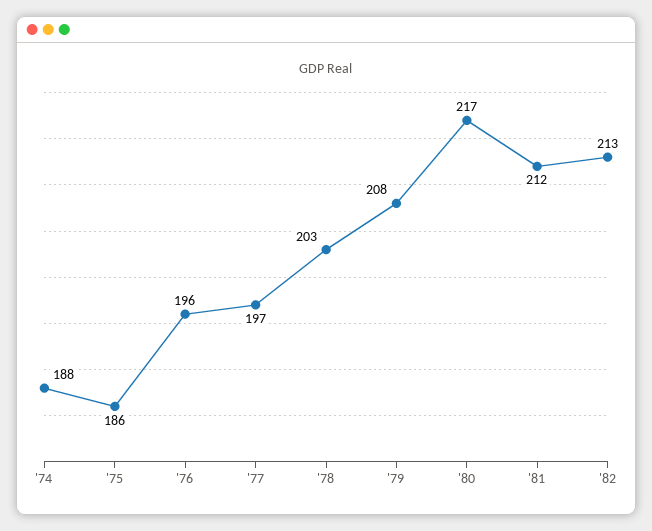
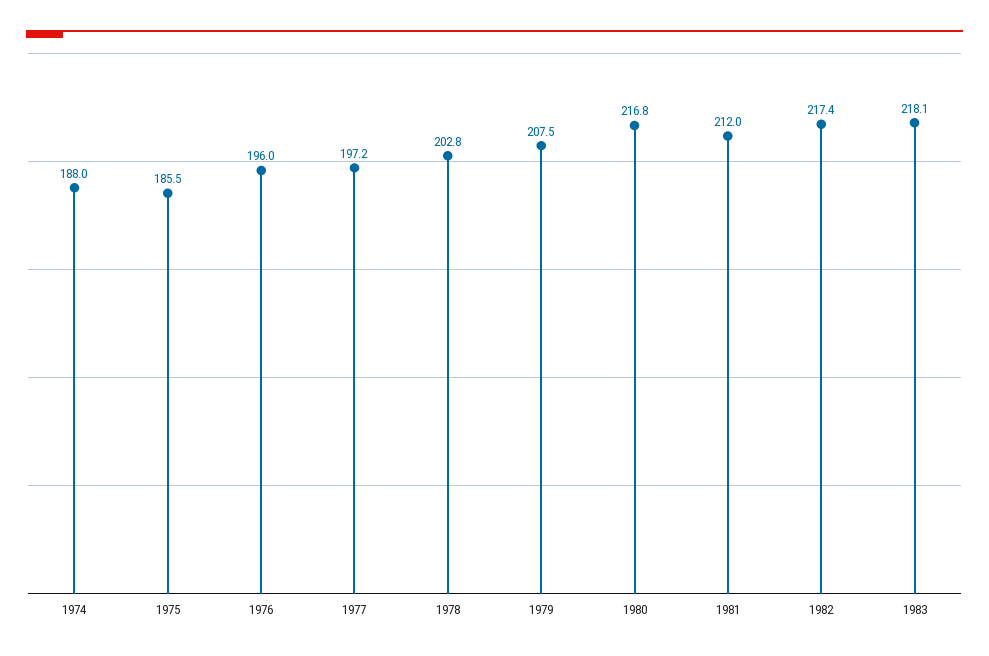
'82: 213 -> 217.4
1983: none -> 218.1

